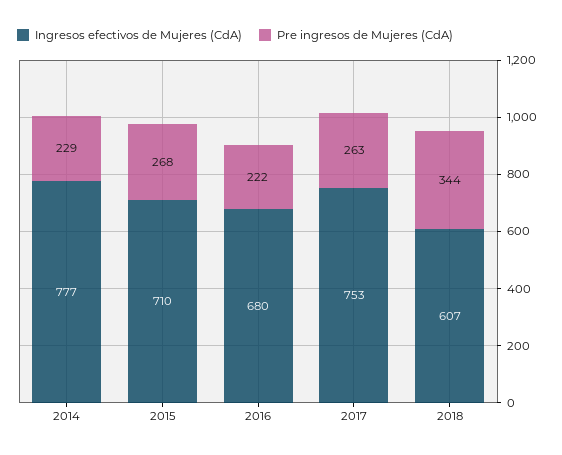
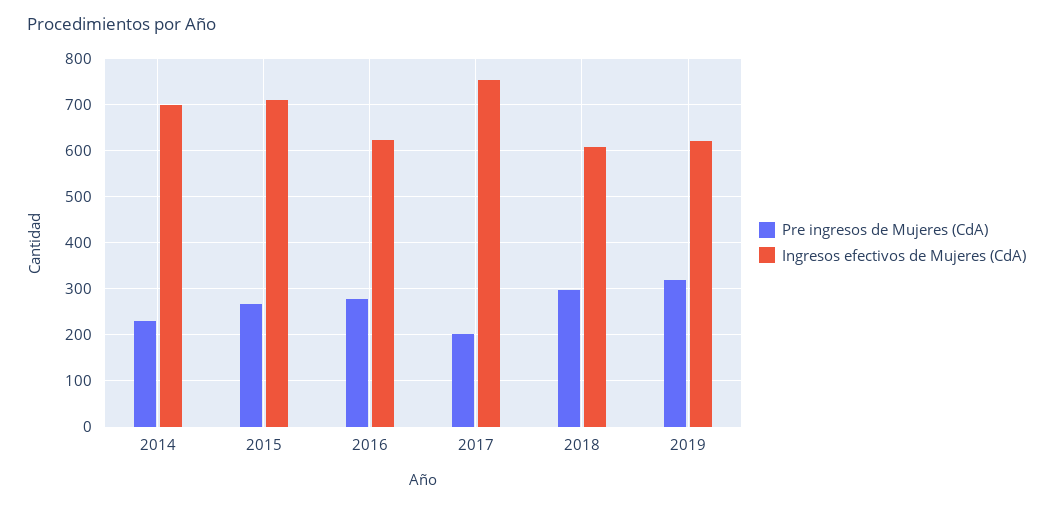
Ingresos efectivos de Mujeres (CdA), 2014: 777 -> 700
Ingresos efectivos de Mujeres (CdA), 2016: 680 -> 620
Pre ingresos de Mujeres (CdA), 2016: 222 -> 280
Pre ingresos de Mujeres (CdA), 2017: 263 -> 200
Pre ingresos de Mujeres (CdA), 2018: 344 -> 300
Pre ingresos de Mujeres (CdA), 2019: none -> 320
Ingresos efectivos de Mujeres (CdA), 2019: none -> 620

